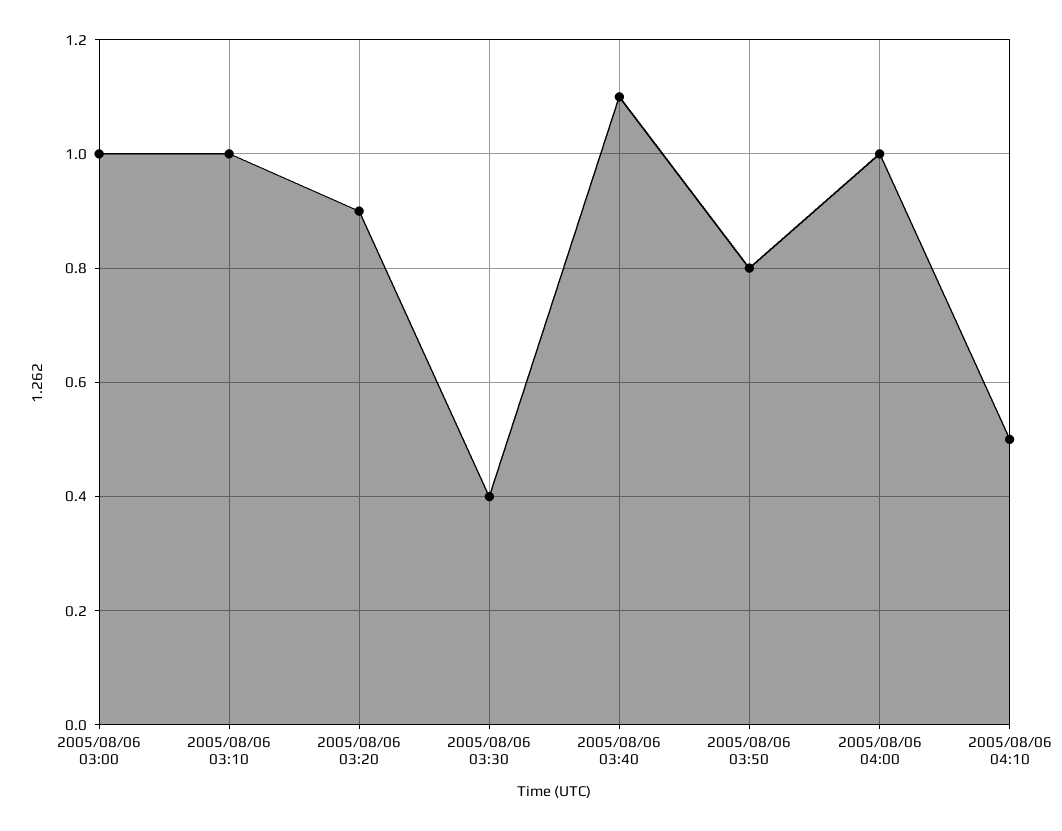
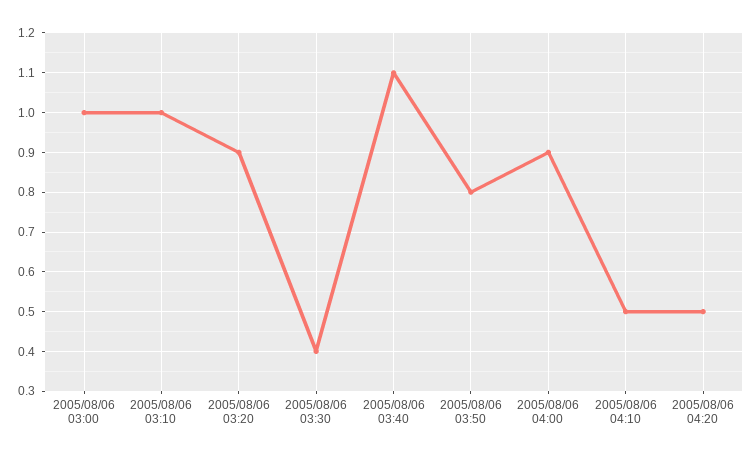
2005/08/06 04:00: 1 -> 0.9
2005/08/06 04:20: none -> 0.5

